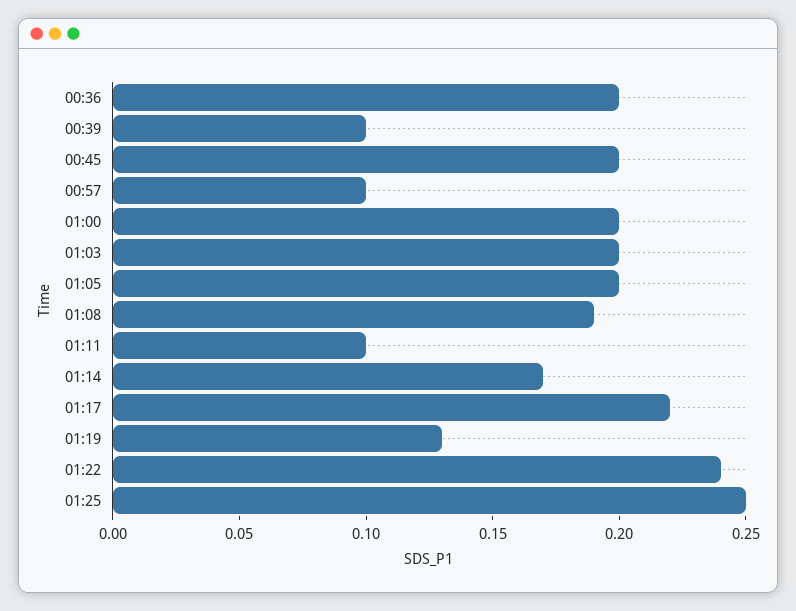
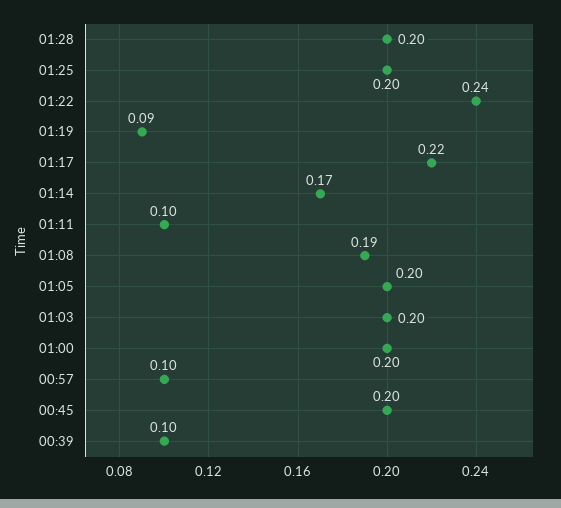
00:36: 0.2 -> none
01:19: 0.13 -> 0.09
01:25: 0.25 -> 0.2
01:28: none -> 0.2

